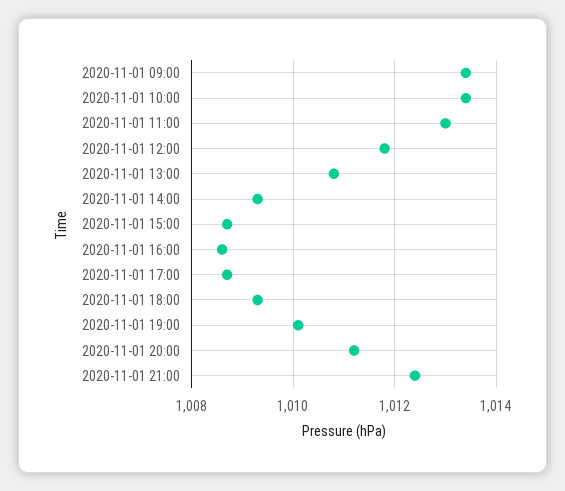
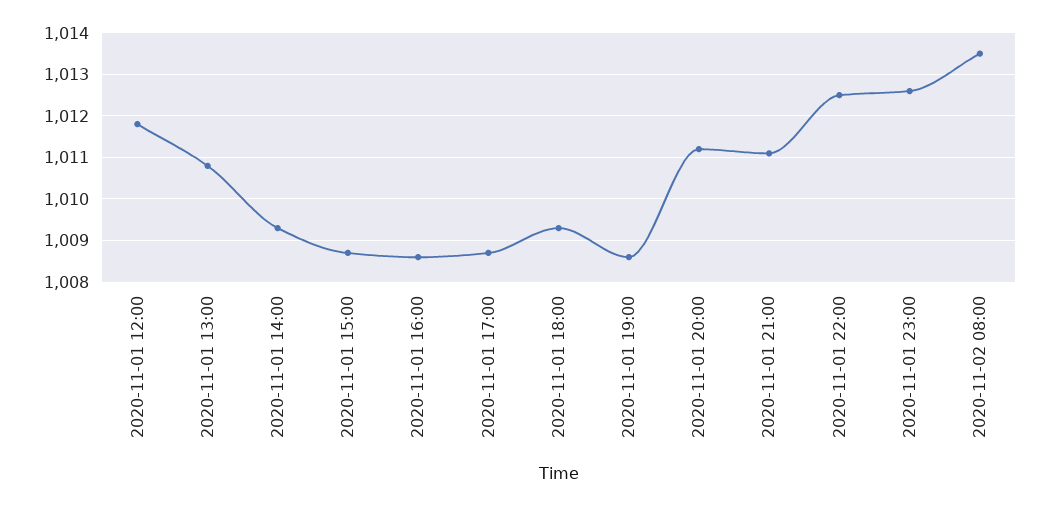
2020-11-01 09:00: 1013.5 -> none
2020-11-01 10:00: 1013.5 -> none
2020-11-01 11:00: 1013 -> none
2020-11-01 19:00: 1010 -> 1008.5
2020-11-01 21:00: 1012.5 -> 1011
2020-11-01 22:00: none -> 1012.5
2020-11-01 23:00: none -> 1012.5
2020-11-02 08:00: none -> 1013.5

